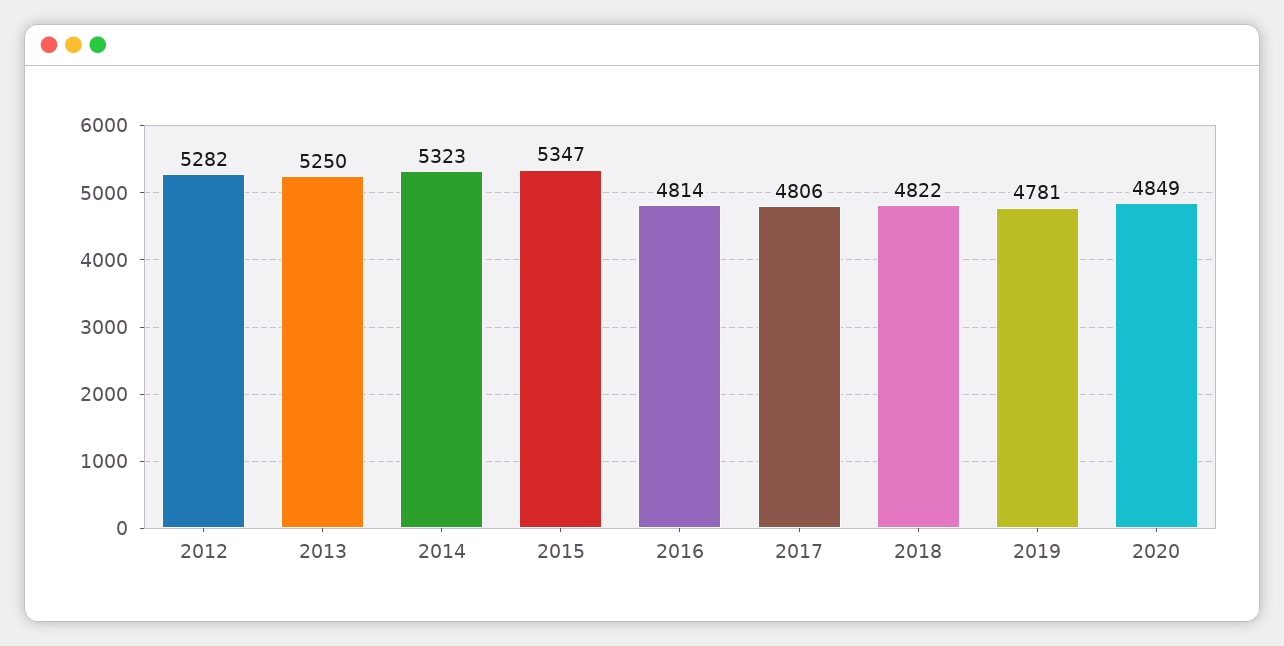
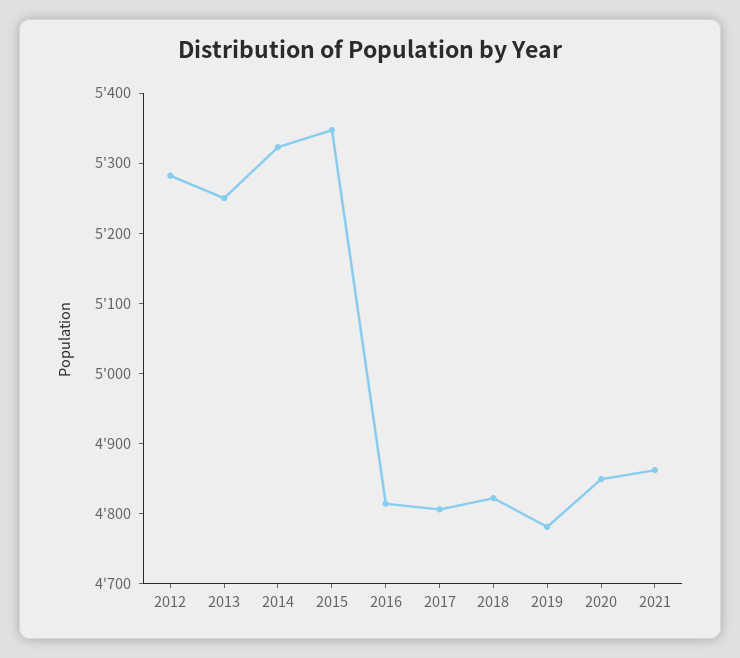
2021: none -> 4860

